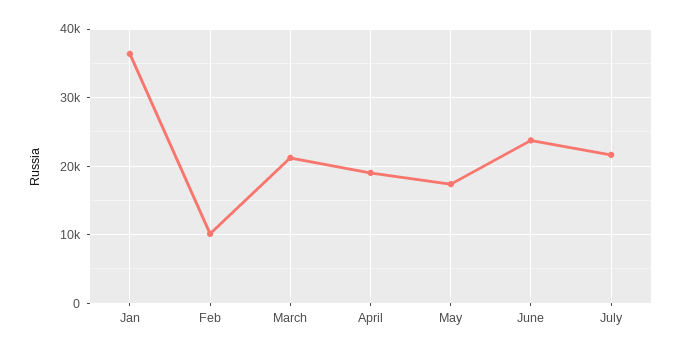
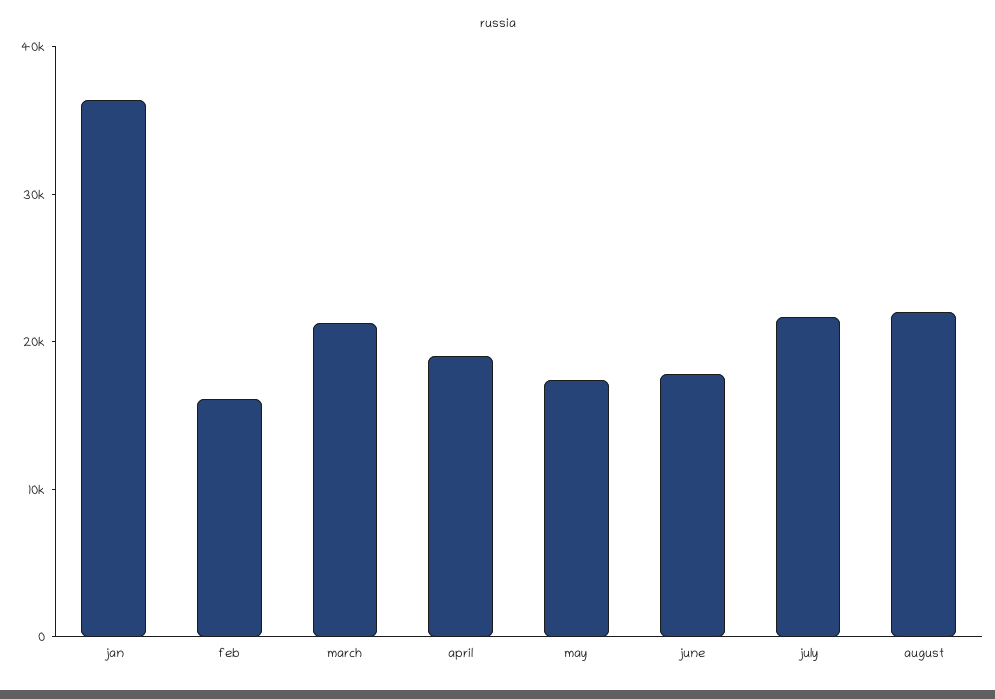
Feb: 10000 -> 16000
June: 24000 -> 18000
august: none -> 22000

